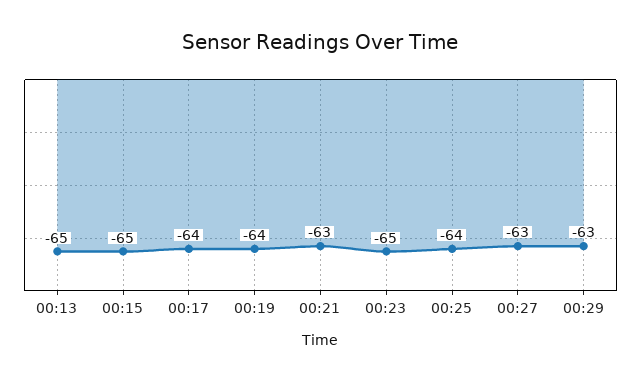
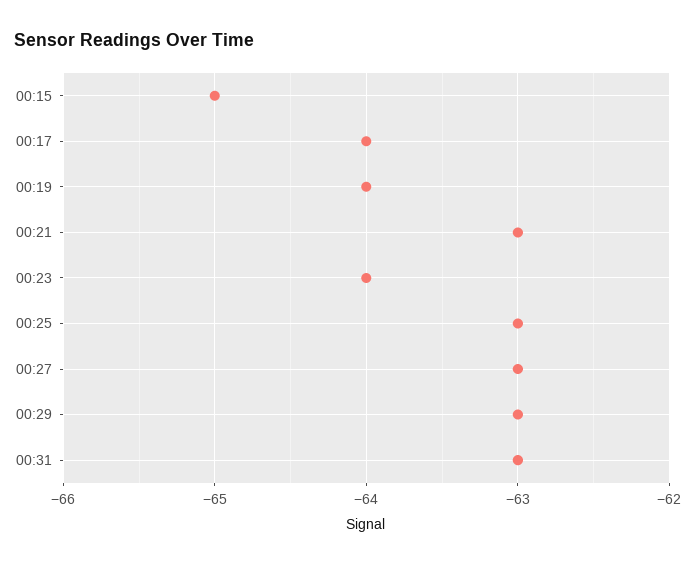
00:13: -65 -> none
00:23: -65 -> -64
00:25: -64 -> -63
00:31: none -> -63

